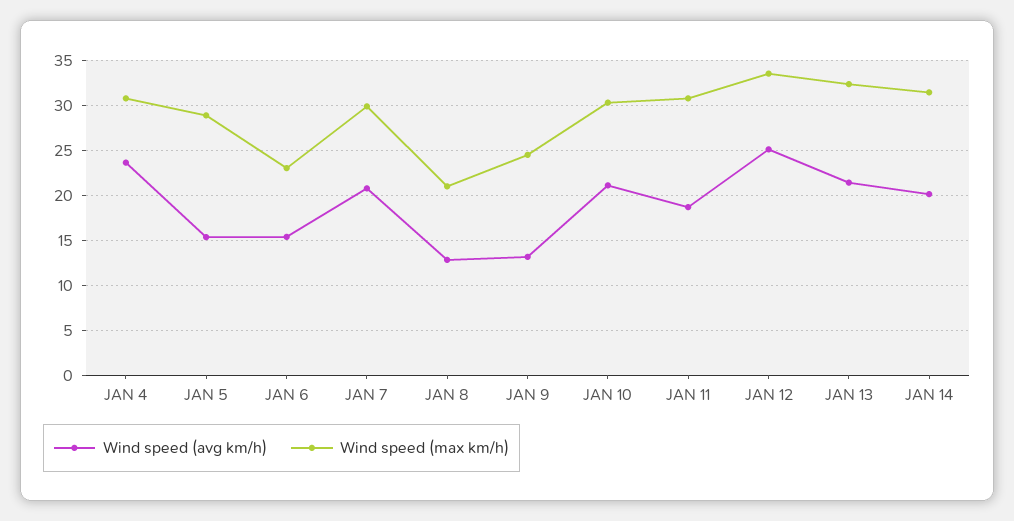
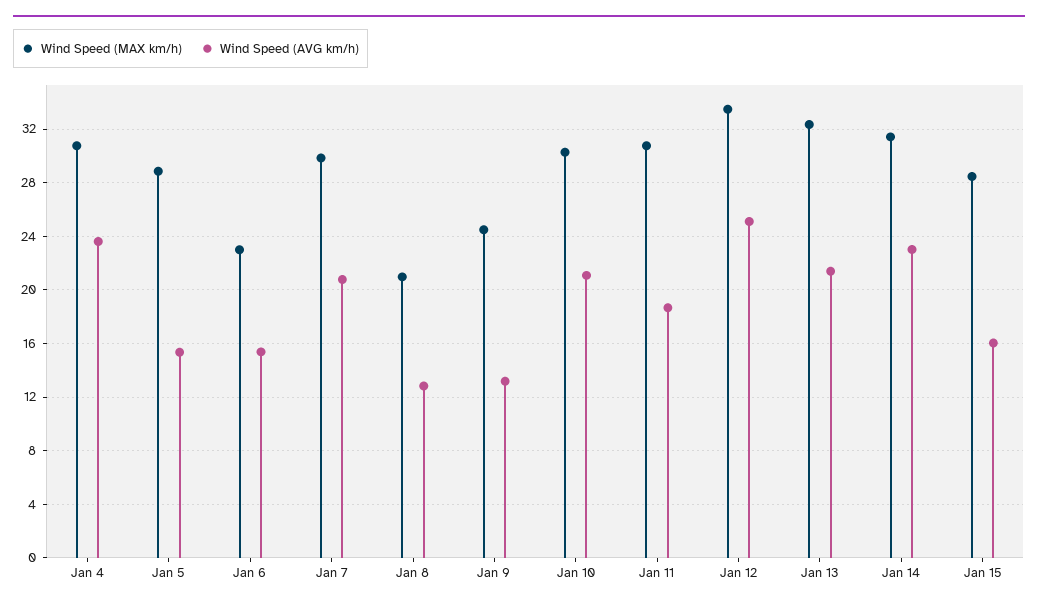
Wind speed (avg km/h), JAN 14: 20 -> 23
Wind speed (max km/h), Jan 15: none -> 28.5
Wind speed (avg km/h), Jan 15: none -> 16

